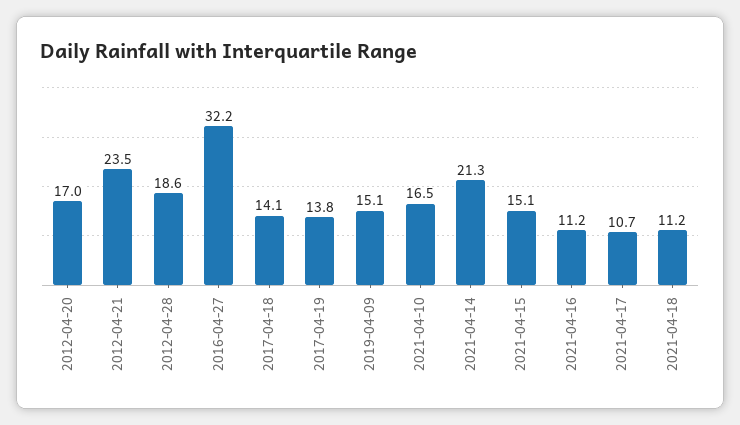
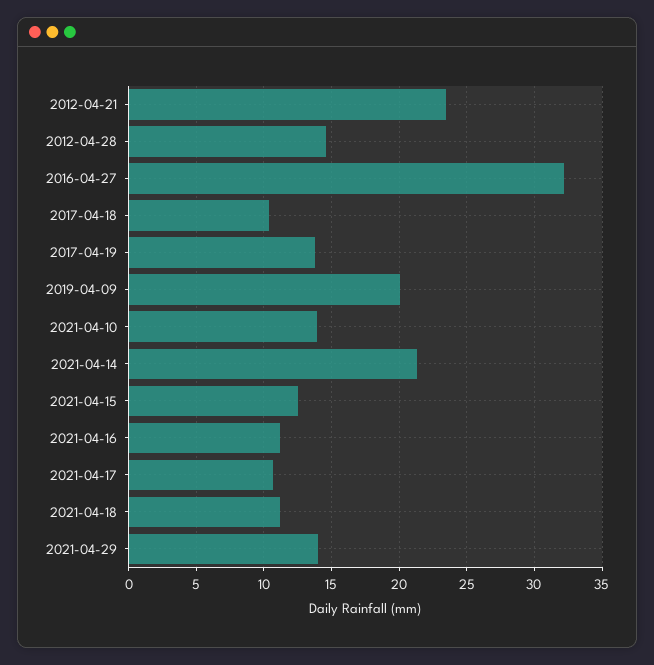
2012-04-20: 17 -> none
2012-04-28: 18.6 -> 14.5
2017-04-18: 14.1 -> 10.5
2019-04-09: 15.1 -> 20
2021-04-10: 16.5 -> 14
2021-04-15: 15.1 -> 12.5
2021-04-29: none -> 14

